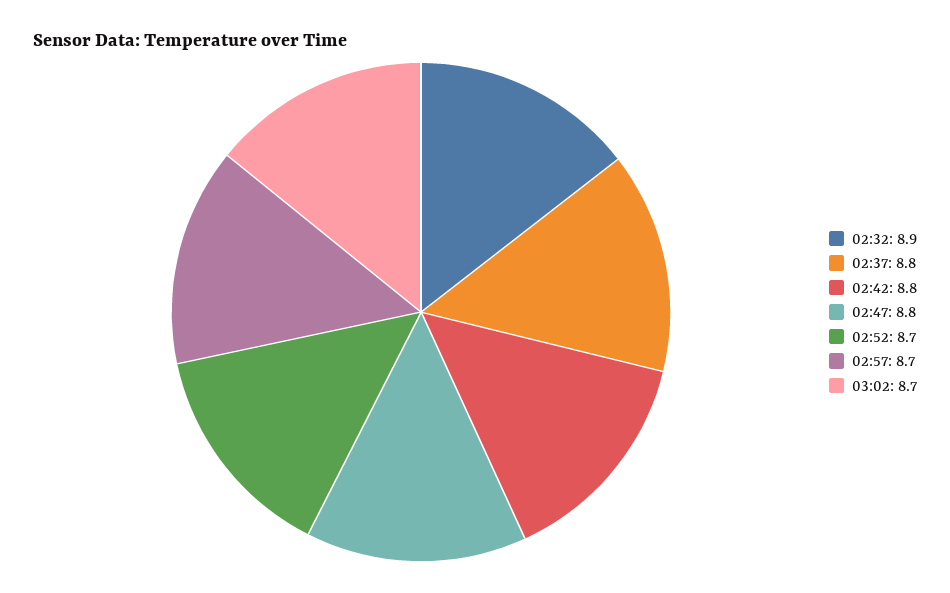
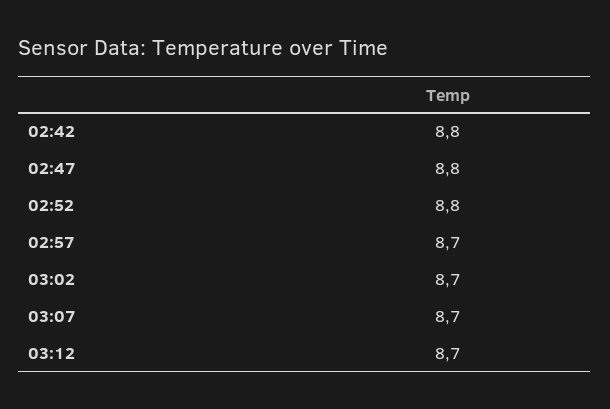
02:32: 8.9 -> none
02:37: 8.8 -> none
02:52: 8.7 -> 8.8
03:07: none -> 8.7
03:12: none -> 8.7

